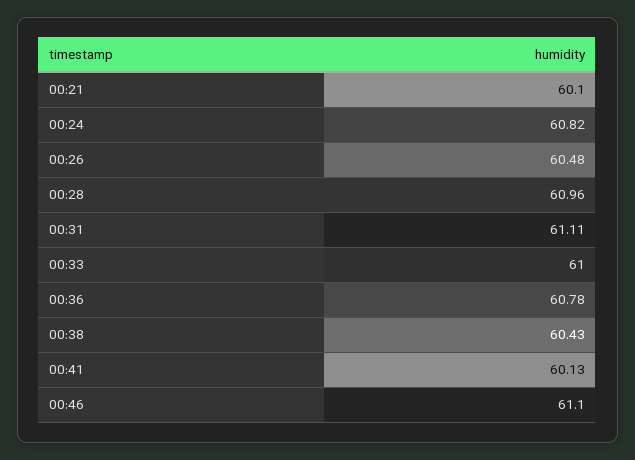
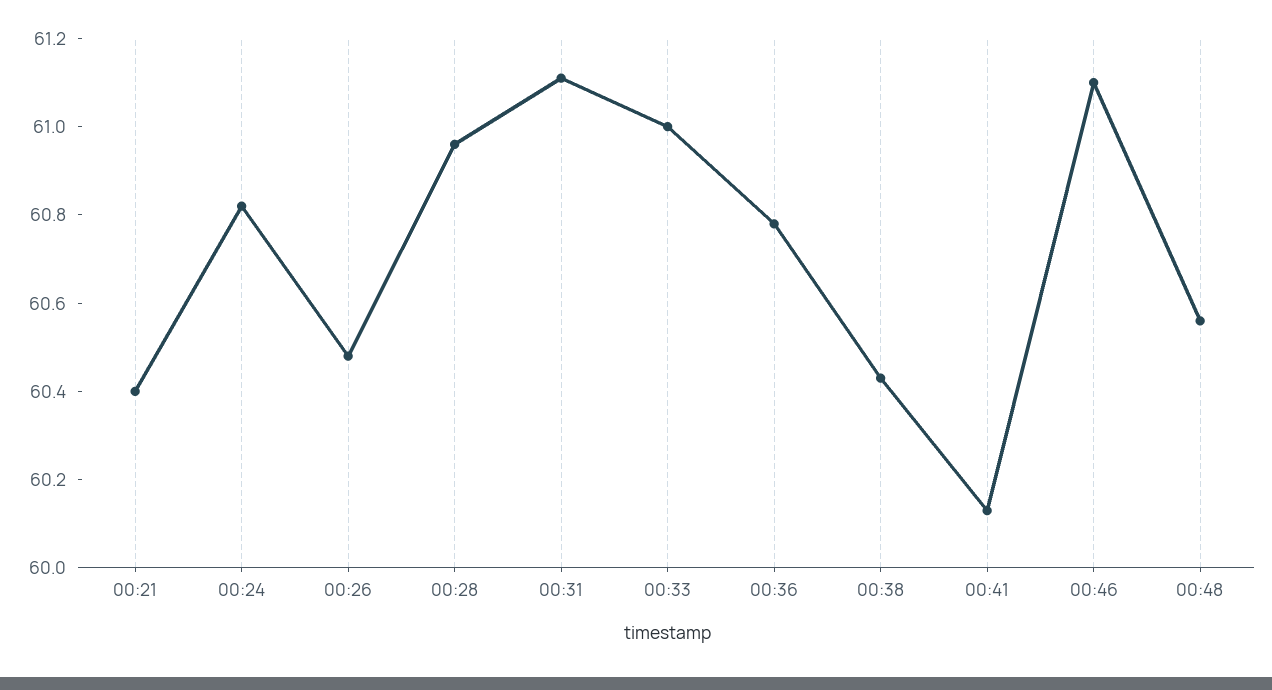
00:21: 60.1 -> 60.4
00:48: none -> 60.55

